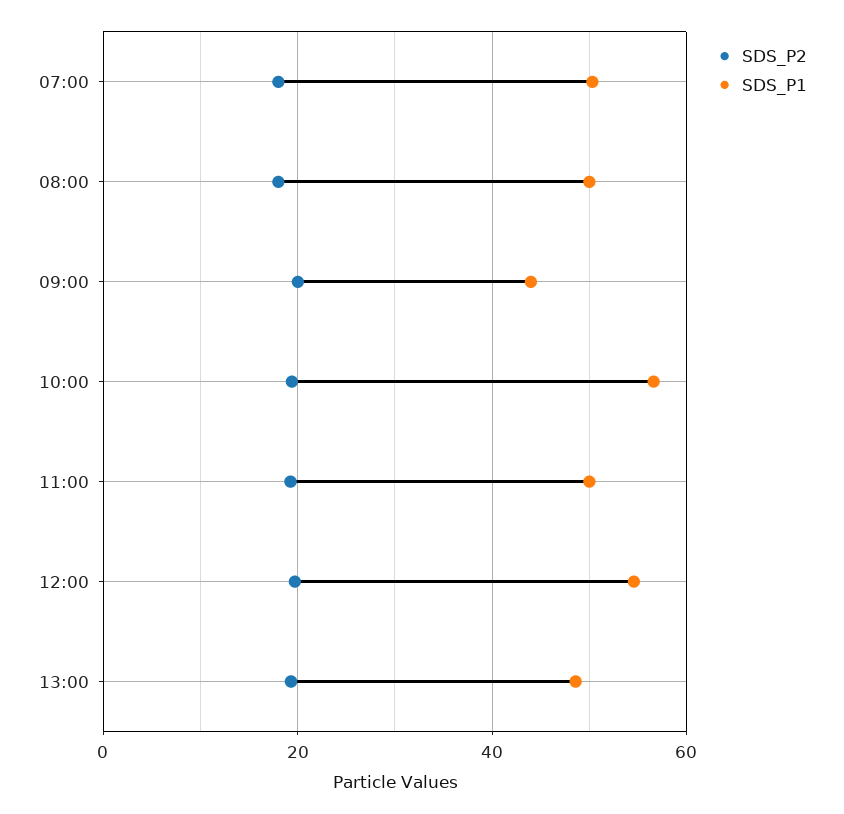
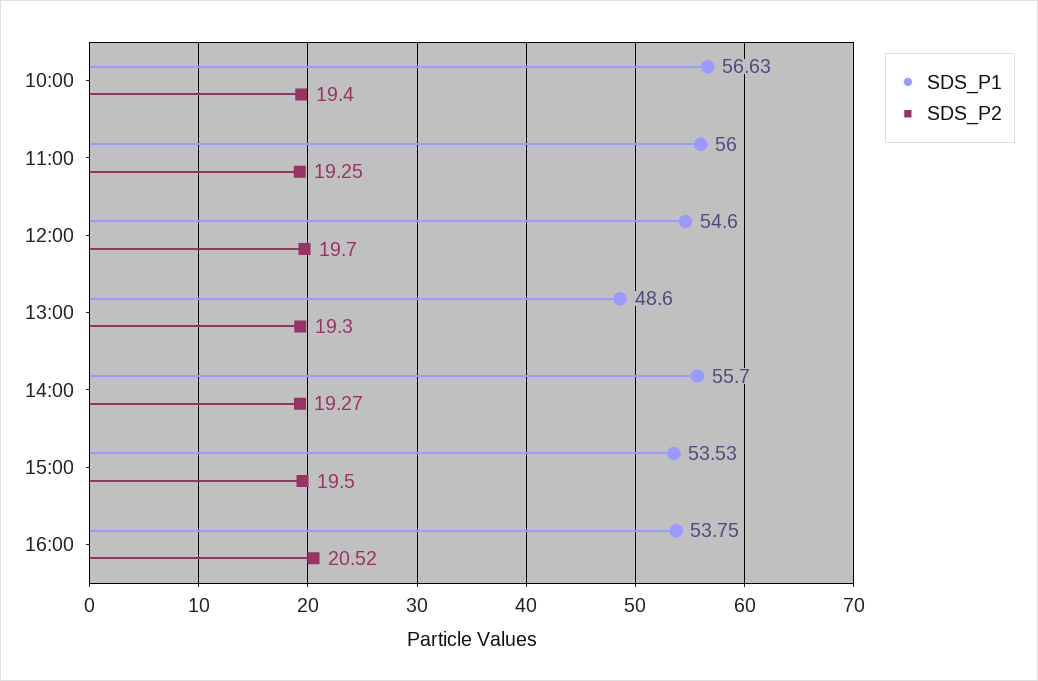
SDS_P2, 07:00: 18 -> none
SDS_P1, 07:00: 50 -> none
SDS_P2, 08:00: 18 -> none
SDS_P1, 08:00: 50 -> none
SDS_P2, 09:00: 20 -> none
SDS_P1, 09:00: 44 -> none
SDS_P1, 11:00: 50 -> 56
SDS_P1, 14:00: none -> 55.7
SDS_P2, 14:00: none -> 19.27
SDS_P1, 15:00: none -> 53.53
SDS_P2, 15:00: none -> 19.5
SDS_P1, 16:00: none -> 53.75
SDS_P2, 16:00: none -> 20.52

